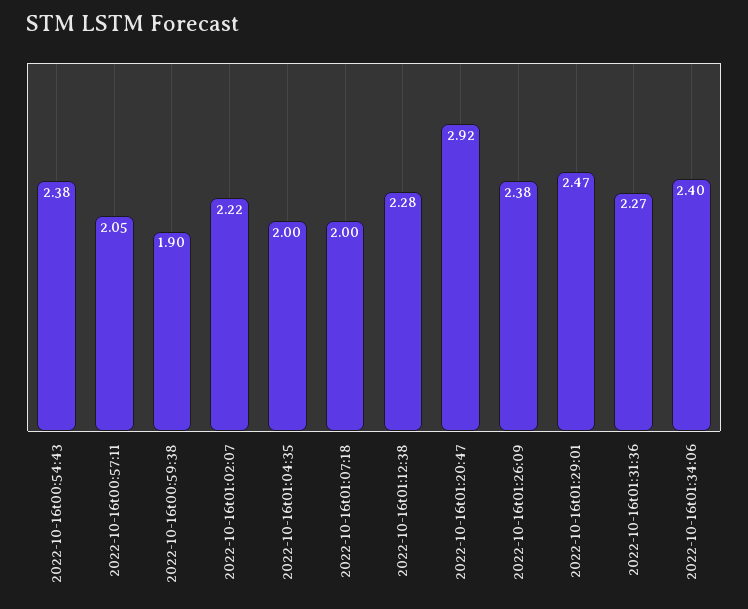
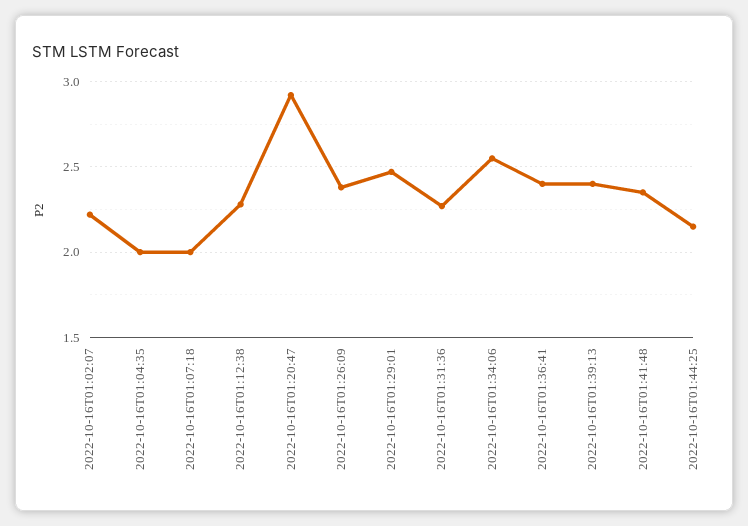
2022-10-16t00:54:43: 2.38 -> none
2022-10-16t00:57:11: 2.05 -> none
2022-10-16t00:59:38: 1.9 -> none
2022-10-16t01:34:06: 2.4 -> 2.55
2022-10-16T01:36:41: none -> 2.4
2022-10-16T01:39:13: none -> 2.4
2022-10-16T01:41:48: none -> 2.35
2022-10-16T01:44:25: none -> 2.15

